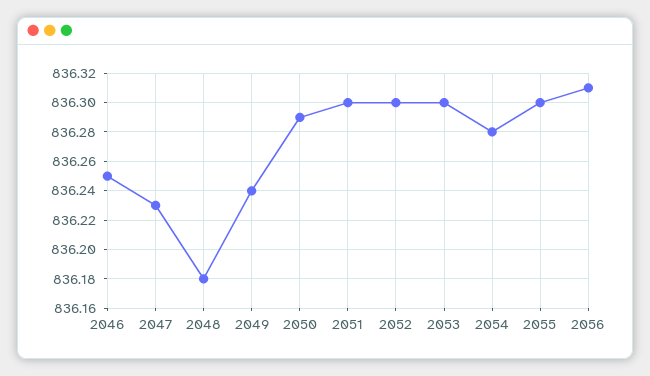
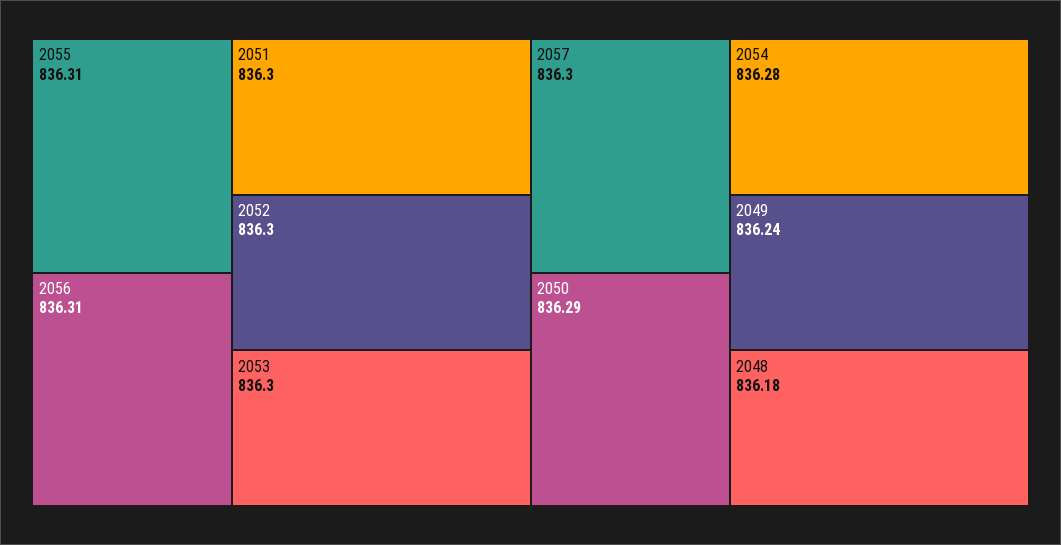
2046: 836.25 -> none
2047: 836.23 -> none
2055: 836.3 -> 836.31
2057: none -> 836.3

